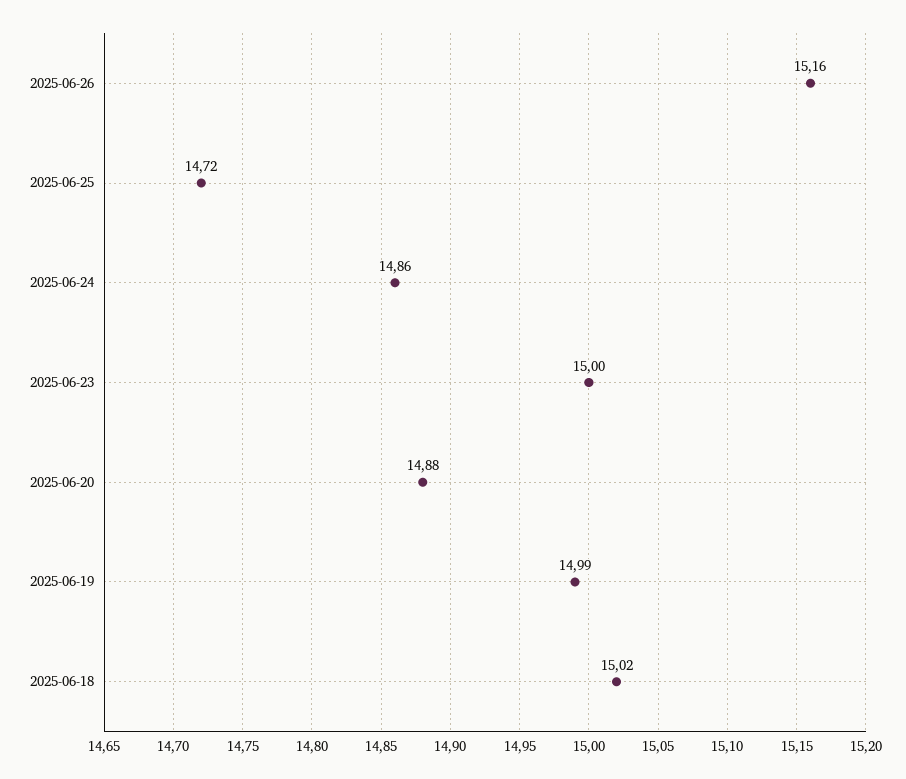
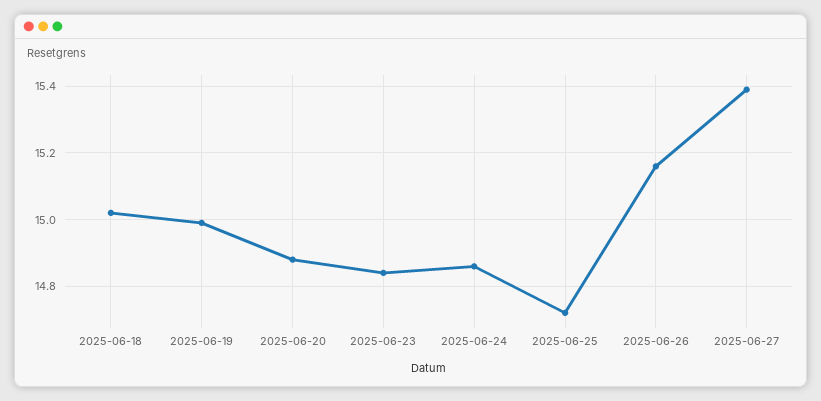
2025-06-23: 15 -> 14.85
2025-06-27: none -> 15.4

